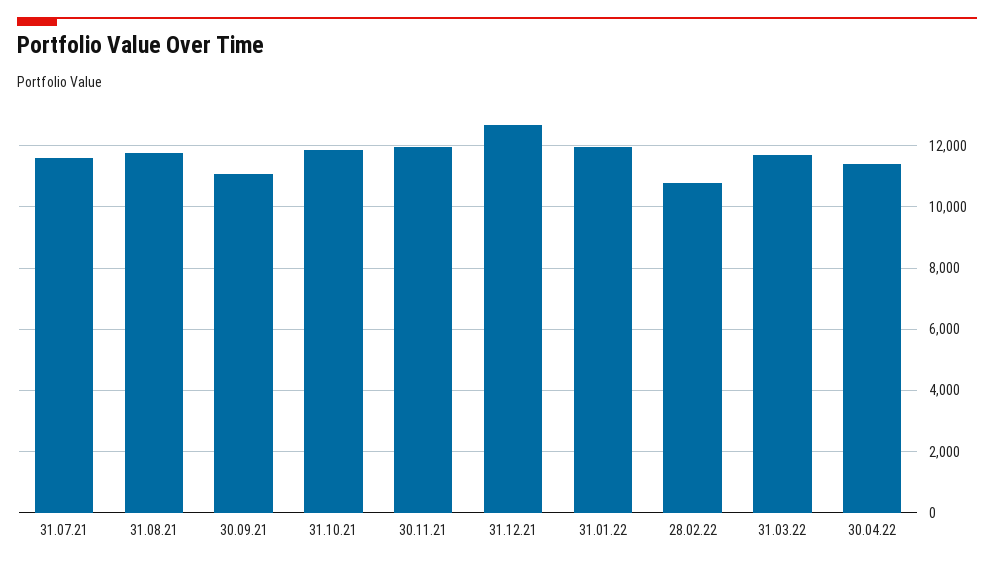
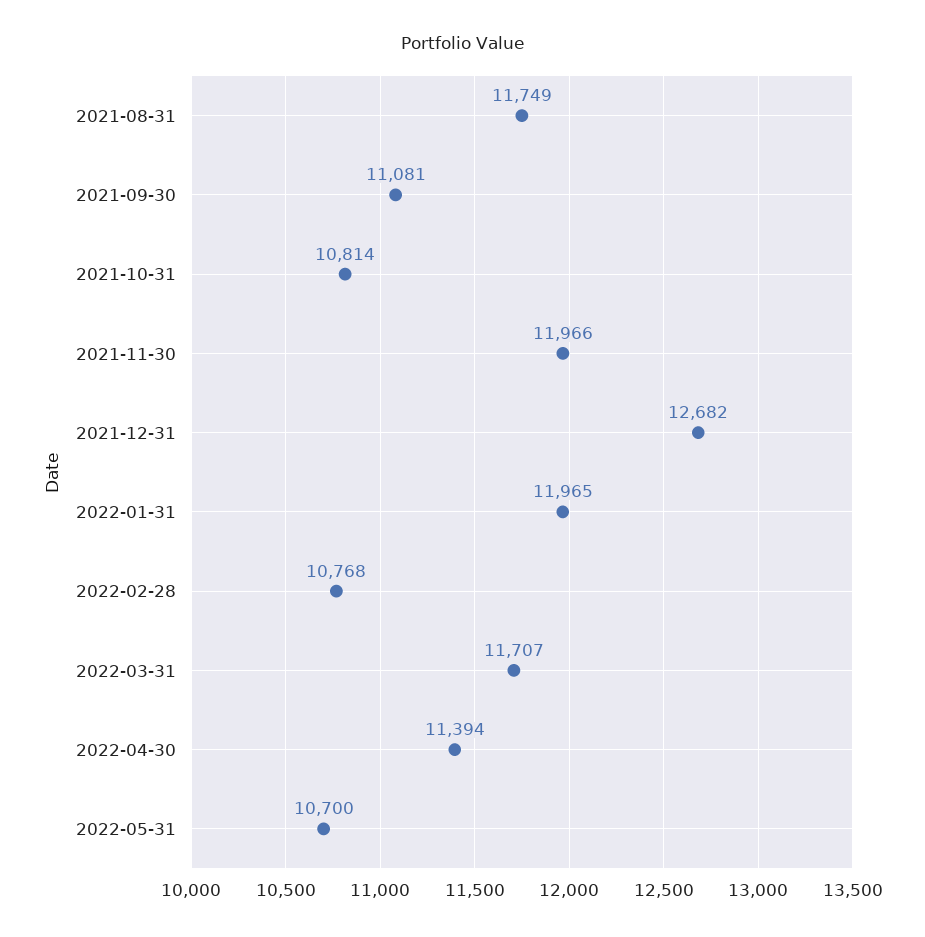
31.07.21: 11600 -> none
31.10.21: 11800 -> 10814
2022-05-31: none -> 10700

